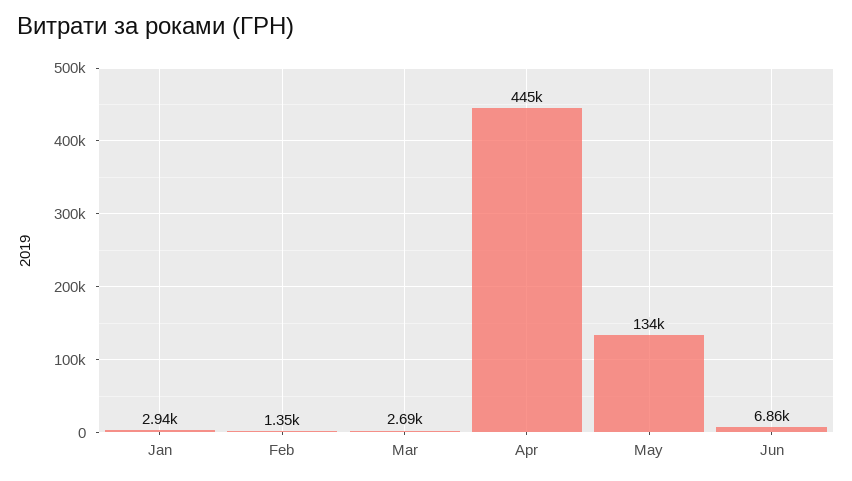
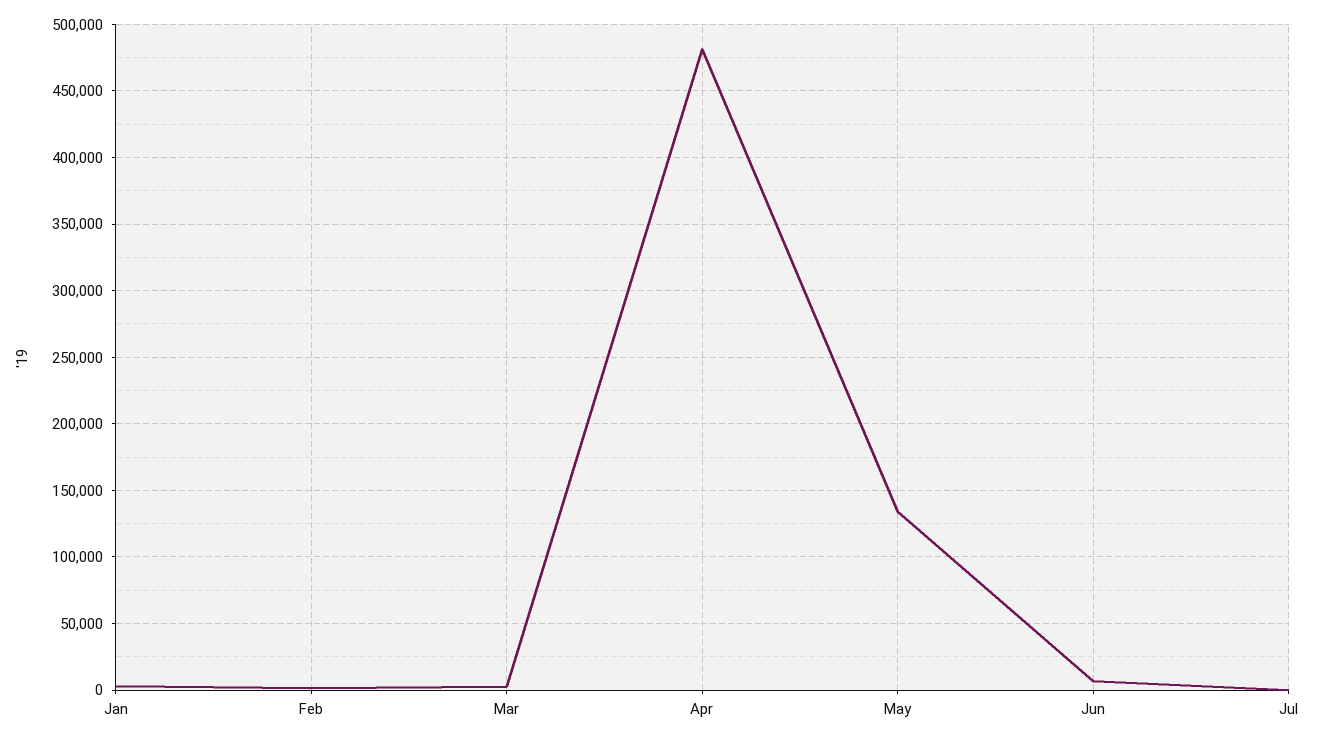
Apr: 445000 -> 480000
Jul: none -> 0

